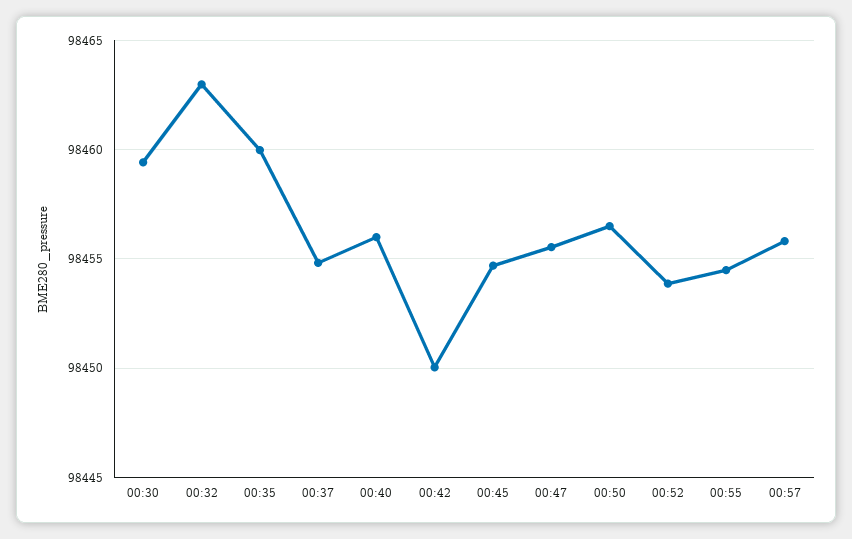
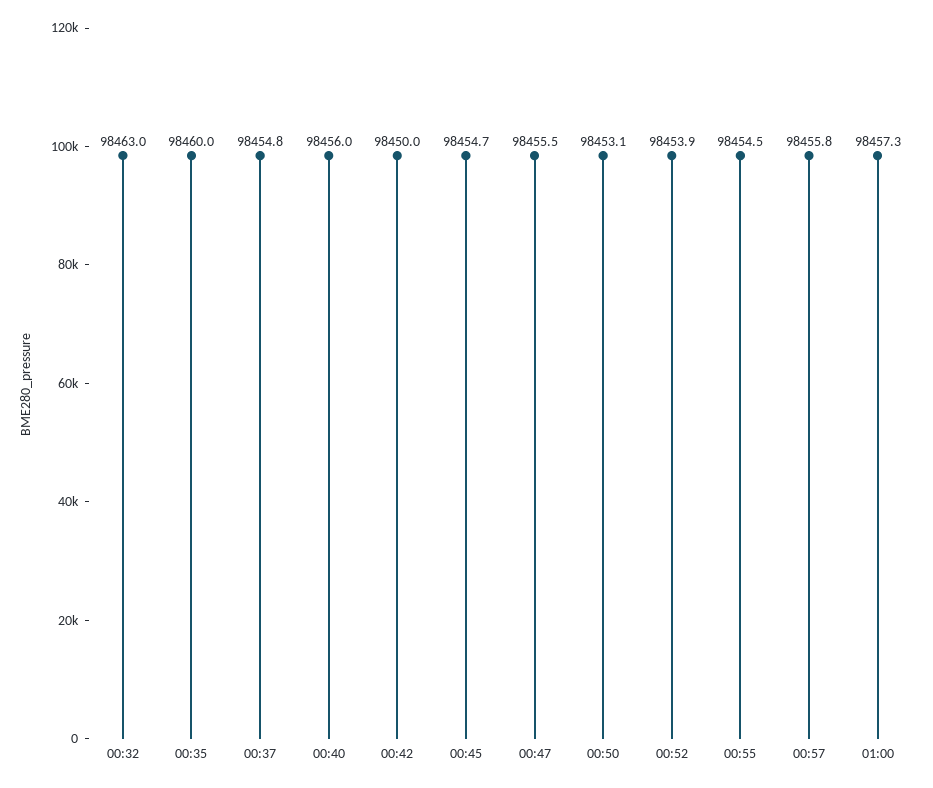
00:30: 98459.5 -> none
00:50: 98456.5 -> 98453.1
01:00: none -> 98457.3

